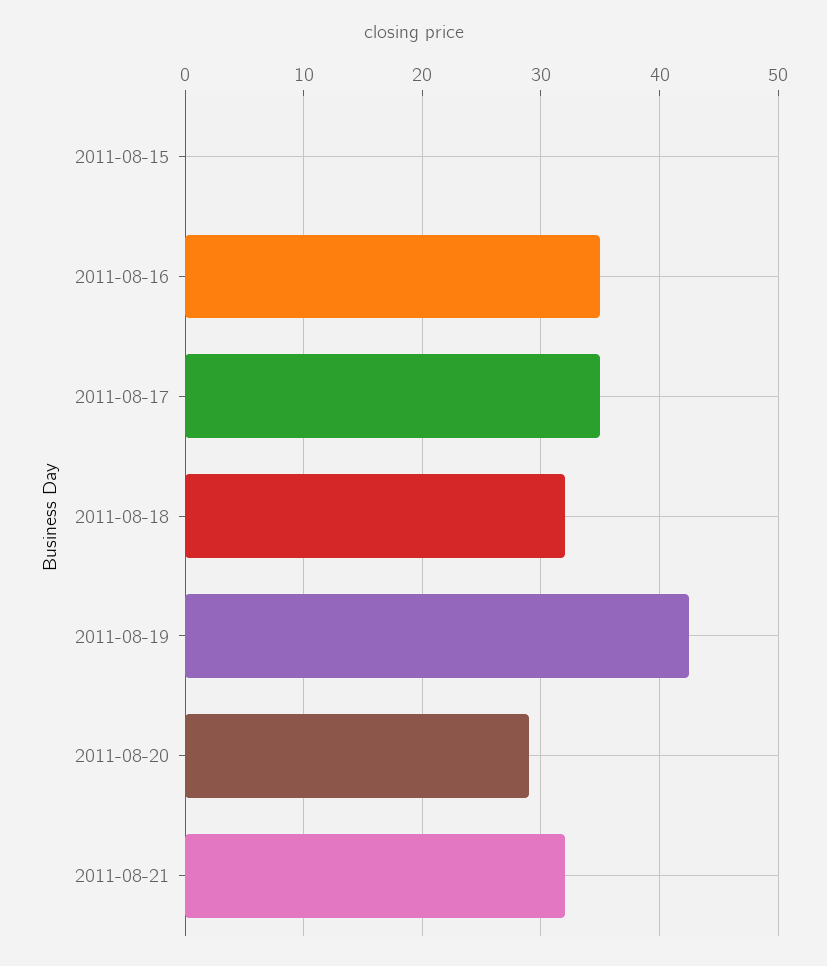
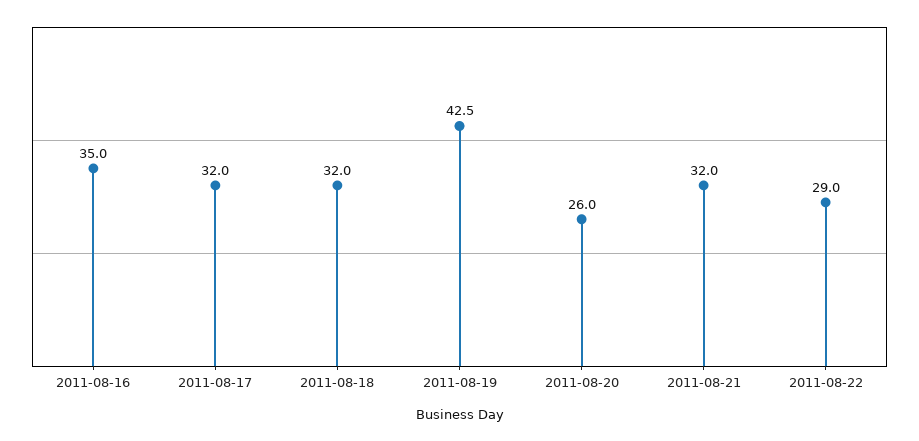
2011-08-15: 0 -> none
2011-08-17: 35 -> 32
2011-08-20: 29 -> 26
2011-08-22: none -> 29

